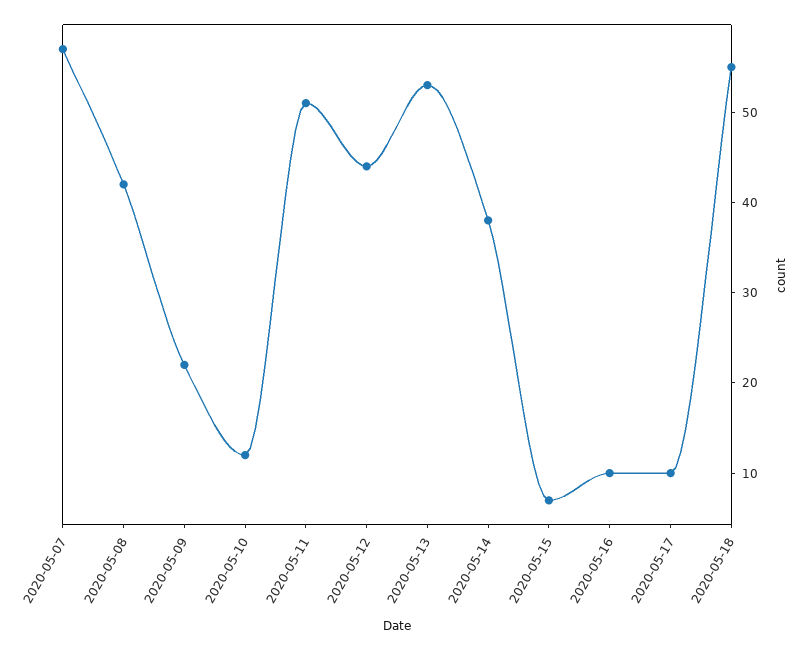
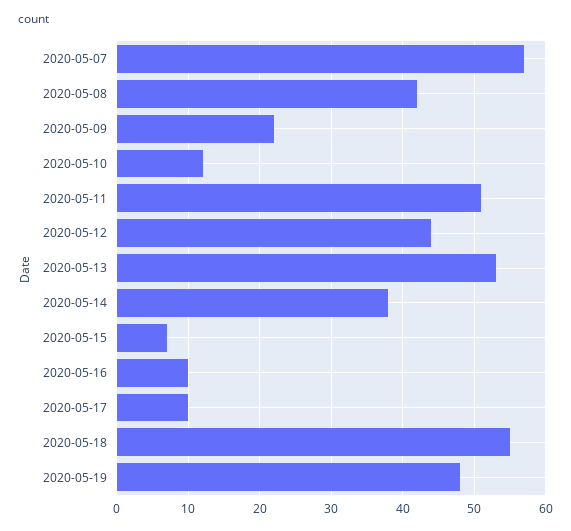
2020-05-19: none -> 48

